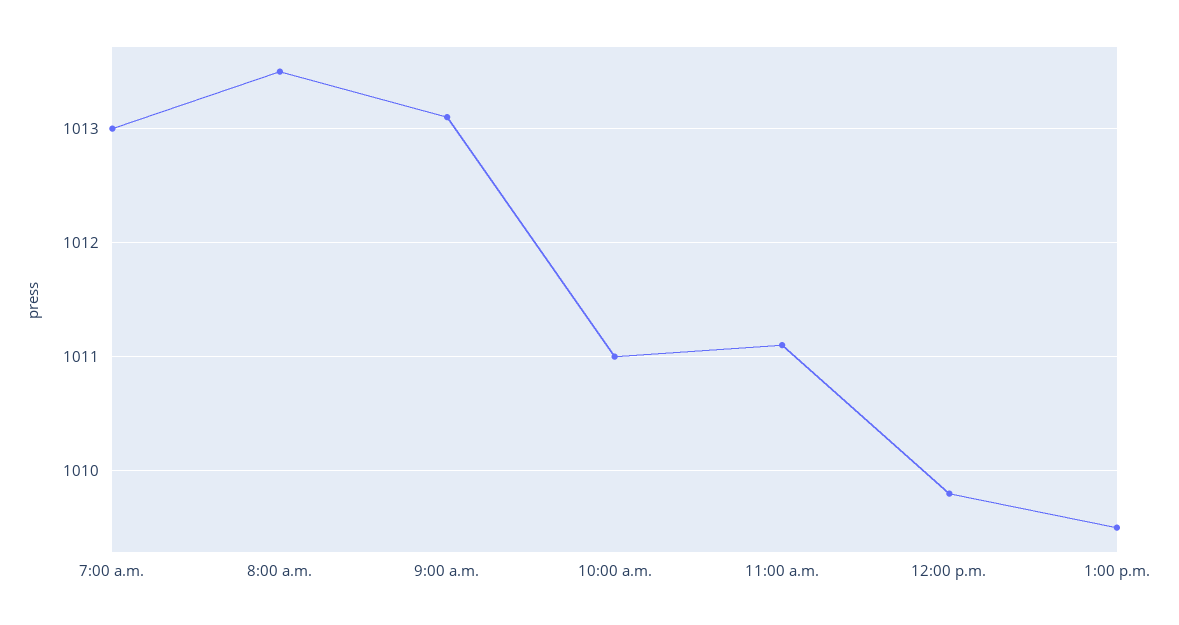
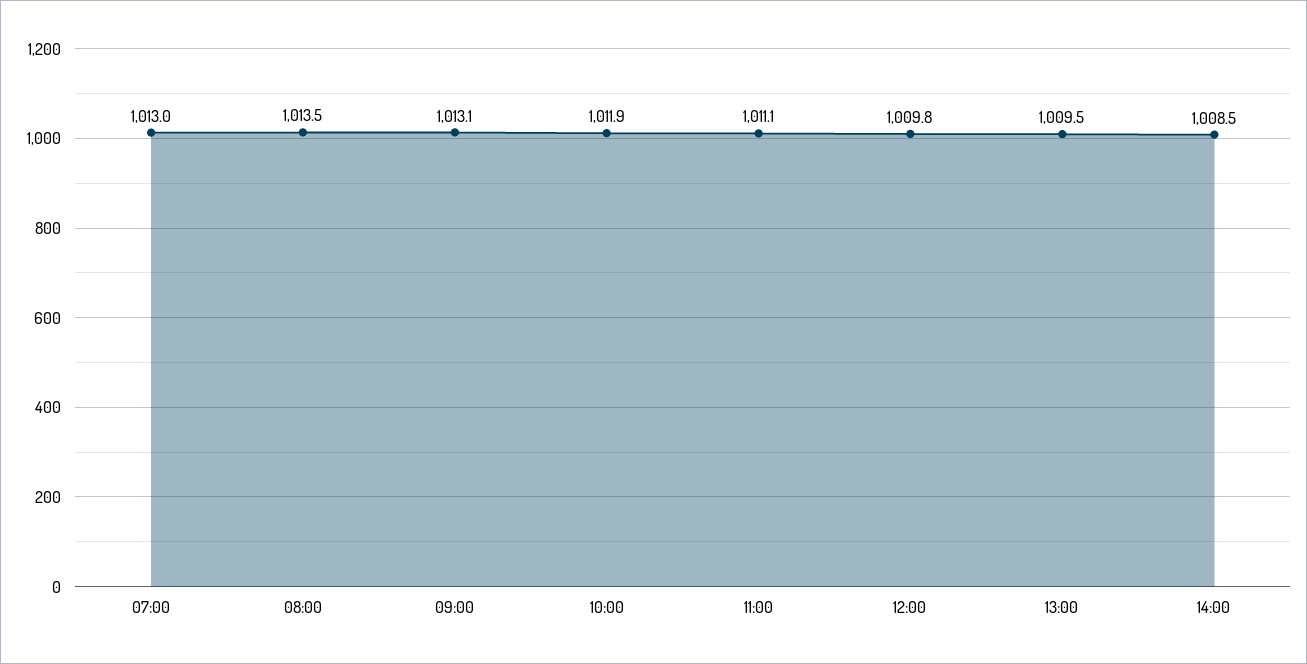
10:00 a.m.: 1011 -> 1011.9
14:00: none -> 1008.5

